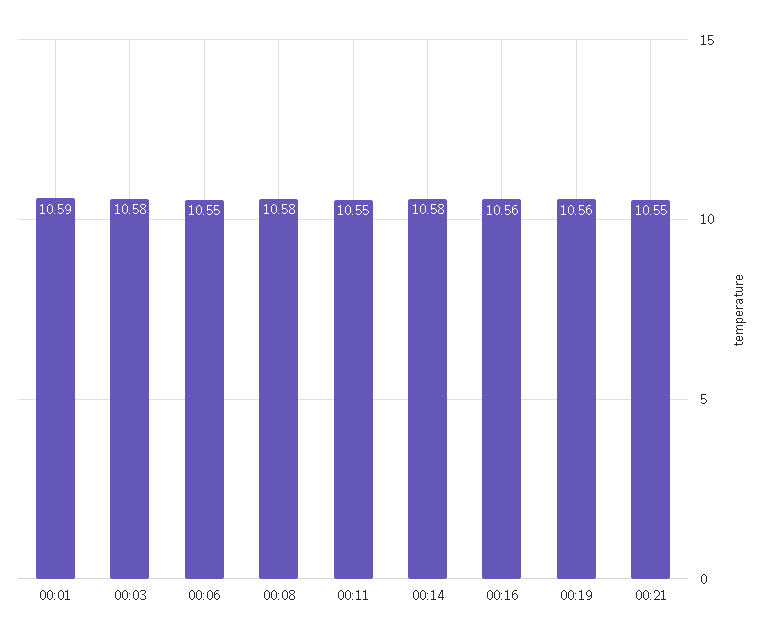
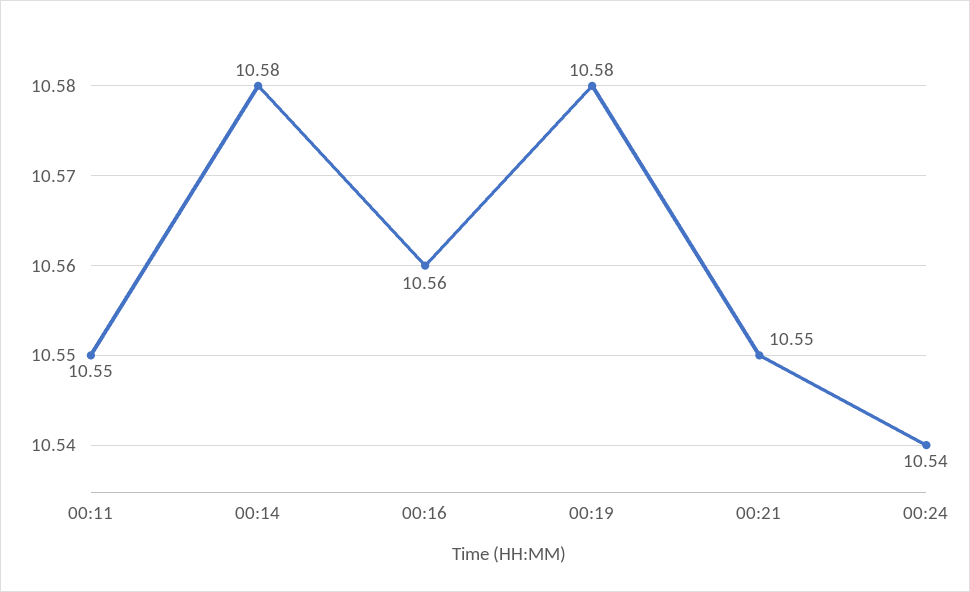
00:01: 10.59 -> none
00:03: 10.58 -> none
00:06: 10.55 -> none
00:08: 10.58 -> none
00:19: 10.56 -> 10.58
00:24: none -> 10.54

